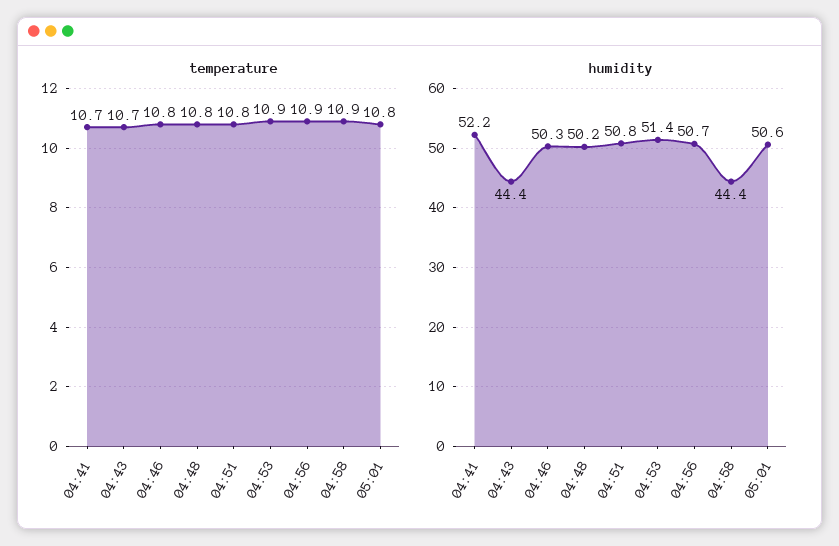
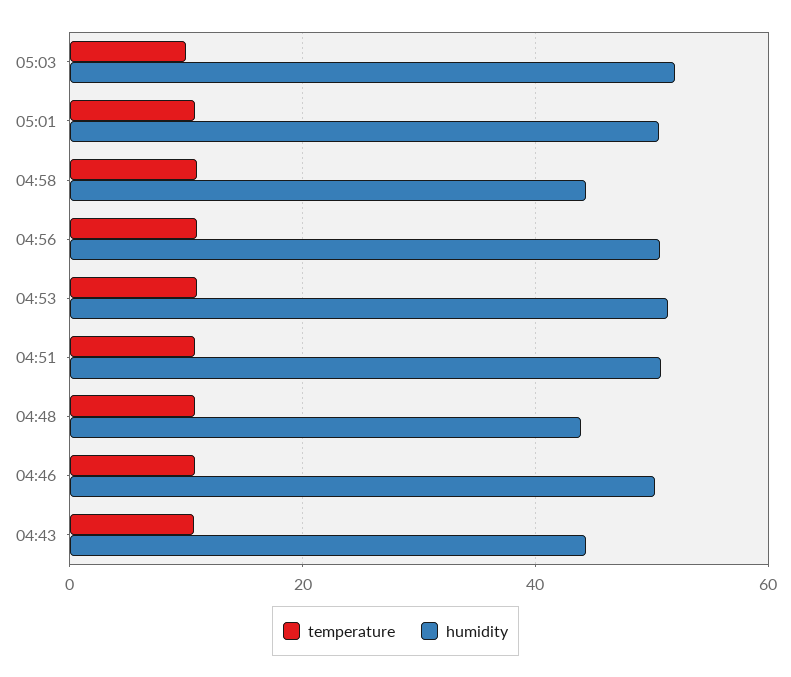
temperature, 04:41: 10.7 -> none
humidity, 04:41: 52.2 -> none
humidity, 04:48: 50.2 -> 44
temperature, 05:03: none -> 10
humidity, 05:03: none -> 52

